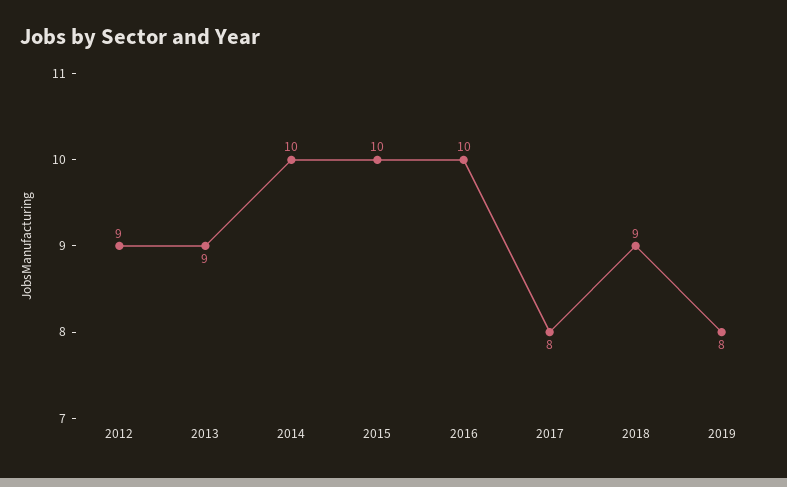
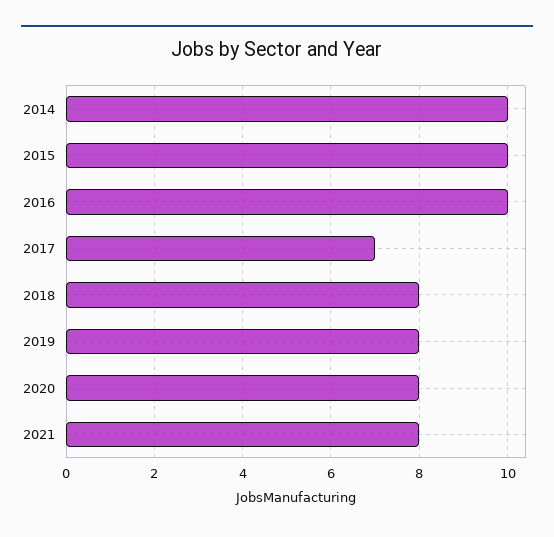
2012: 9 -> none
2013: 9 -> none
2017: 8 -> 7
2018: 9 -> 8
2020: none -> 8
2021: none -> 8

